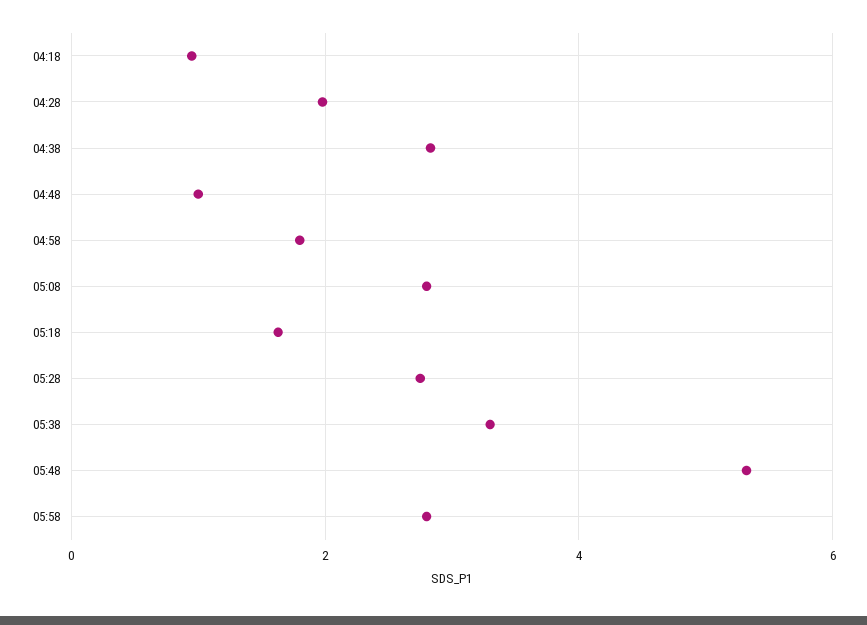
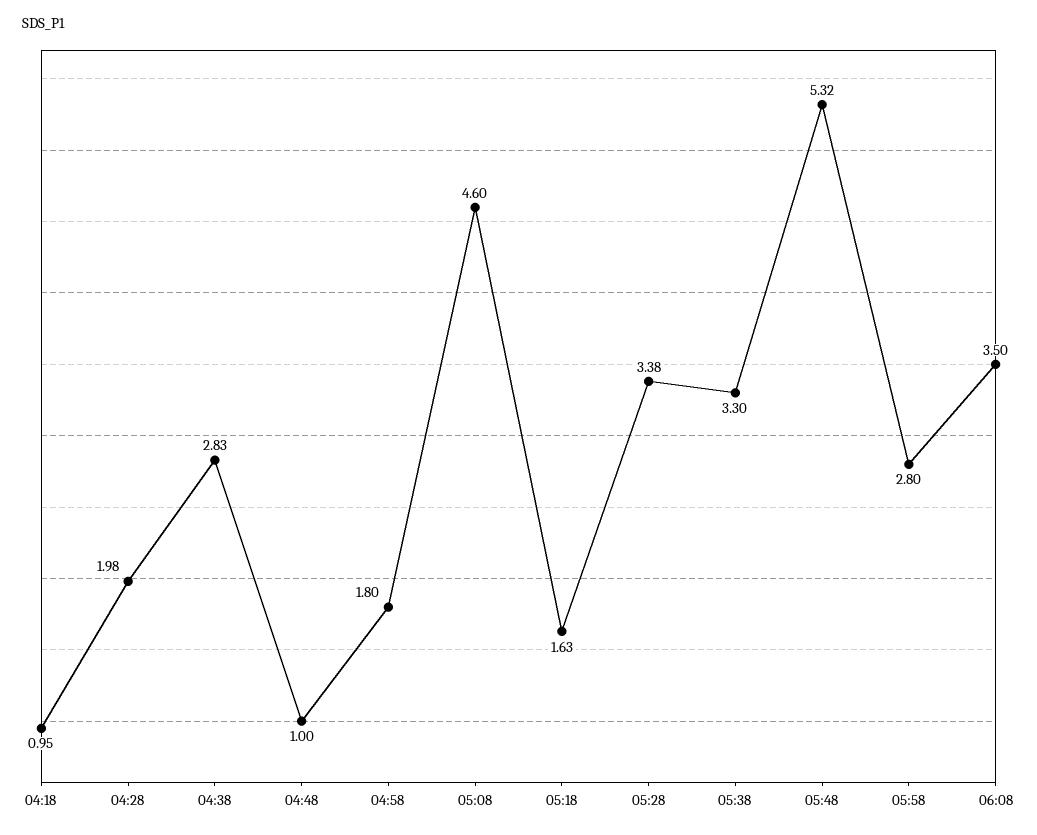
05:08: 2.8 -> 4.6
05:28: 2.8 -> 3.38
06:08: none -> 3.5

